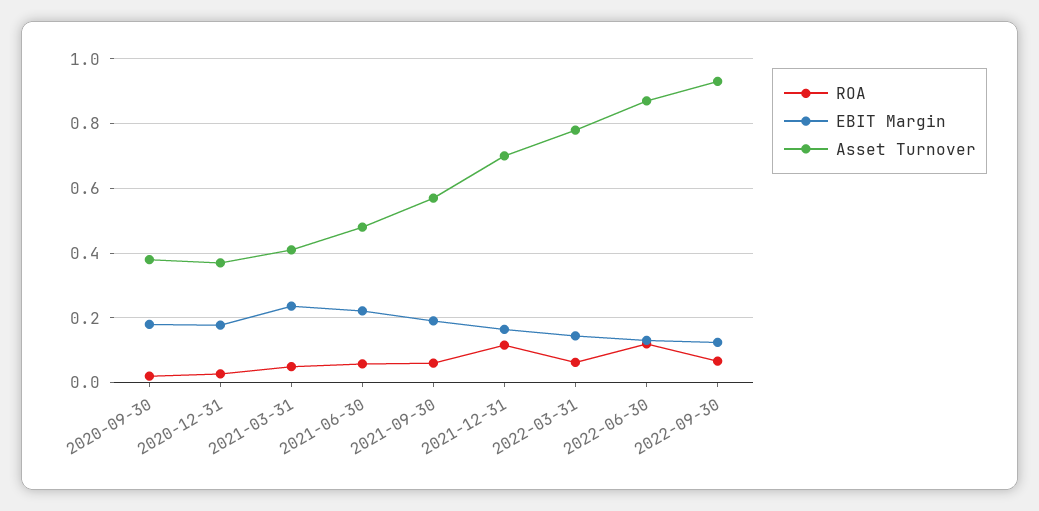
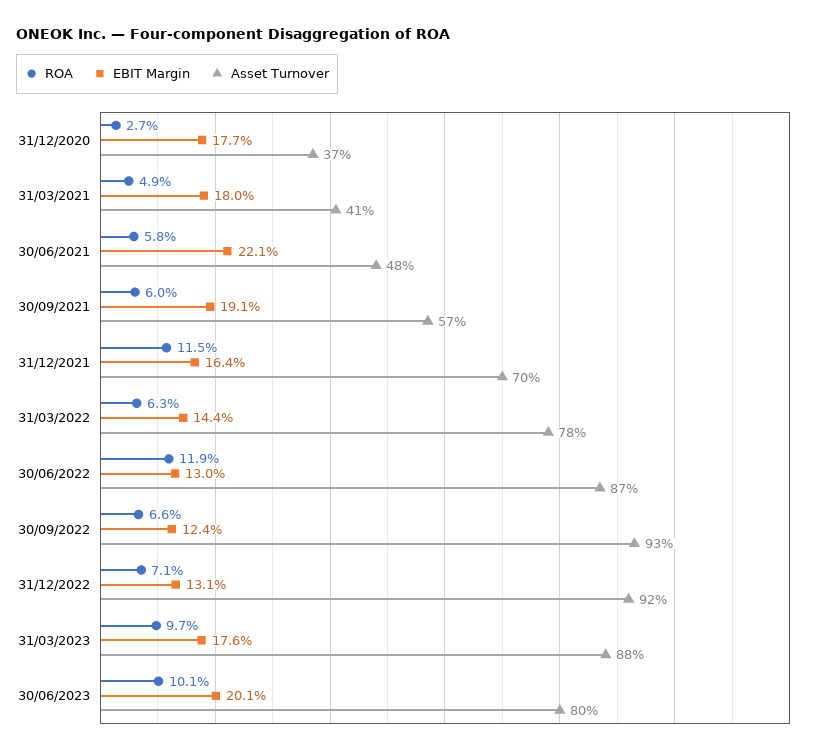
ROA, 2020-09-30: 0.02 -> none
EBIT Margin, 2020-09-30: 0.18 -> none
Asset Turnover, 2020-09-30: 0.38 -> none
EBIT Margin, 2021-03-31: 0.24 -> 0.18
ROA, 31/12/2022: none -> 0.071
EBIT Margin, 31/12/2022: none -> 0.131
Asset Turnover, 31/12/2022: none -> 0.92
ROA, 31/03/2023: none -> 0.097
EBIT Margin, 31/03/2023: none -> 0.176
Asset Turnover, 31/03/2023: none -> 0.88
ROA, 30/06/2023: none -> 0.101
EBIT Margin, 30/06/2023: none -> 0.201
Asset Turnover, 30/06/2023: none -> 0.8

